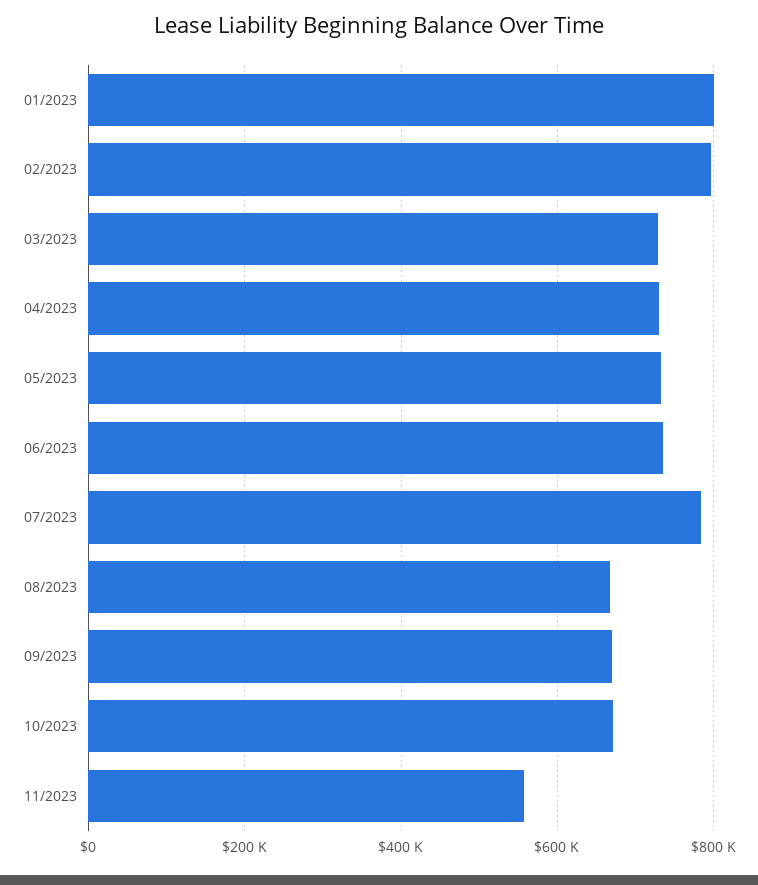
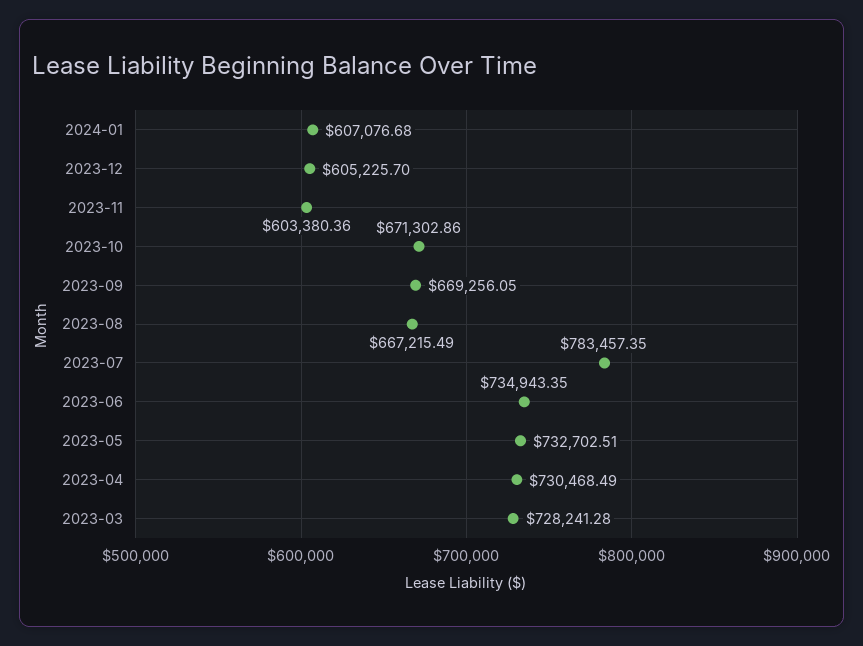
01/2023: 800000 -> none
02/2023: 800000 -> none
11/2023: 560000 -> 603380.36
2024-01: none -> 607076.68
2023-12: none -> 605225.7

